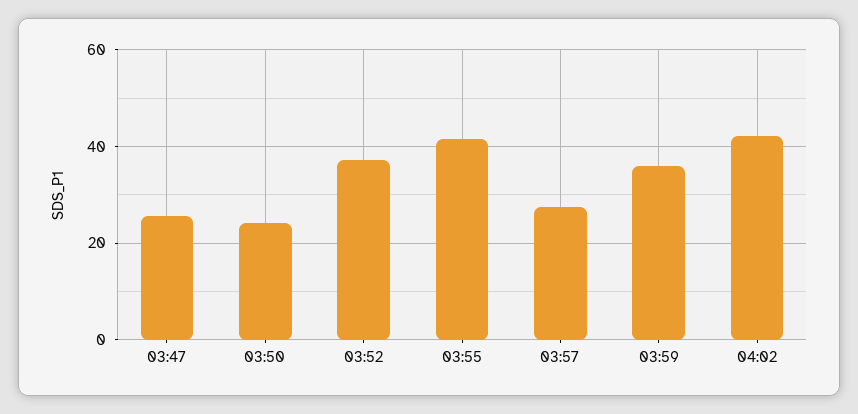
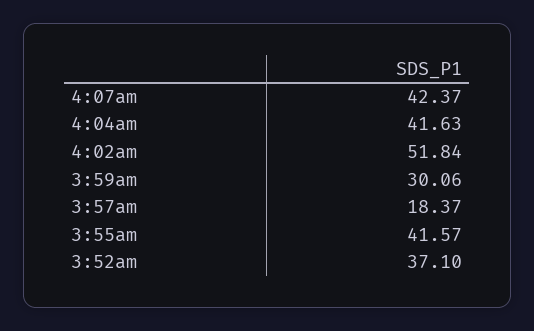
03:47: 26 -> none
03:50: 24 -> none
03:57: 28 -> 18.37
03:59: 36 -> 30.06
04:02: 42 -> 51.84
4:07am: none -> 42.37
4:04am: none -> 41.63

